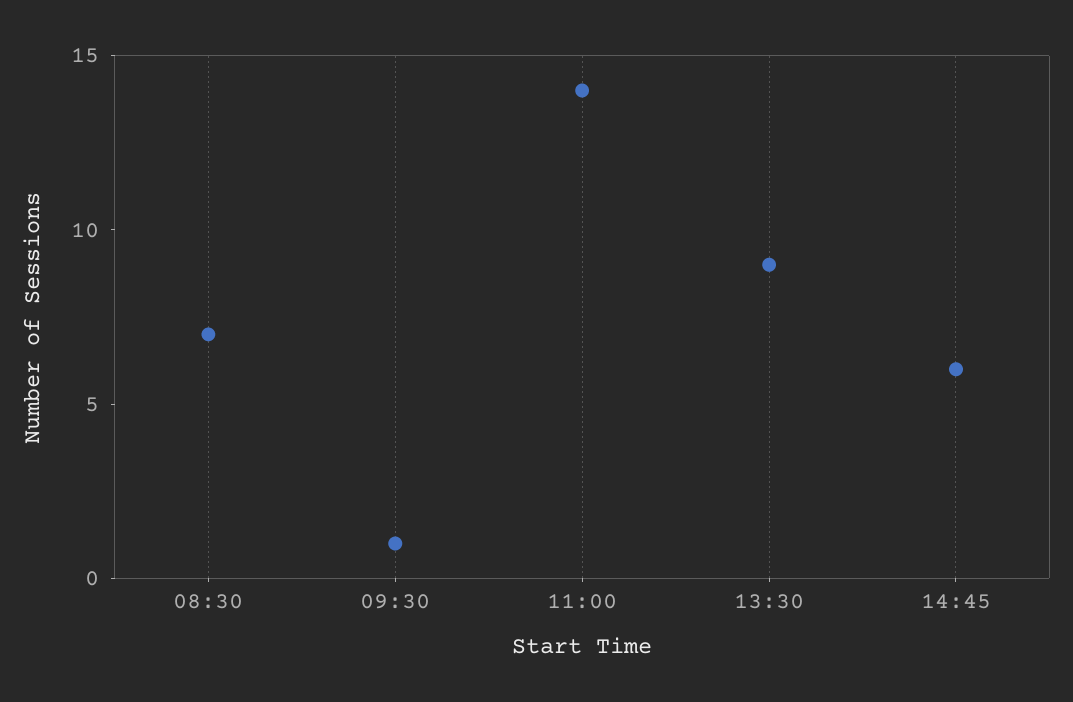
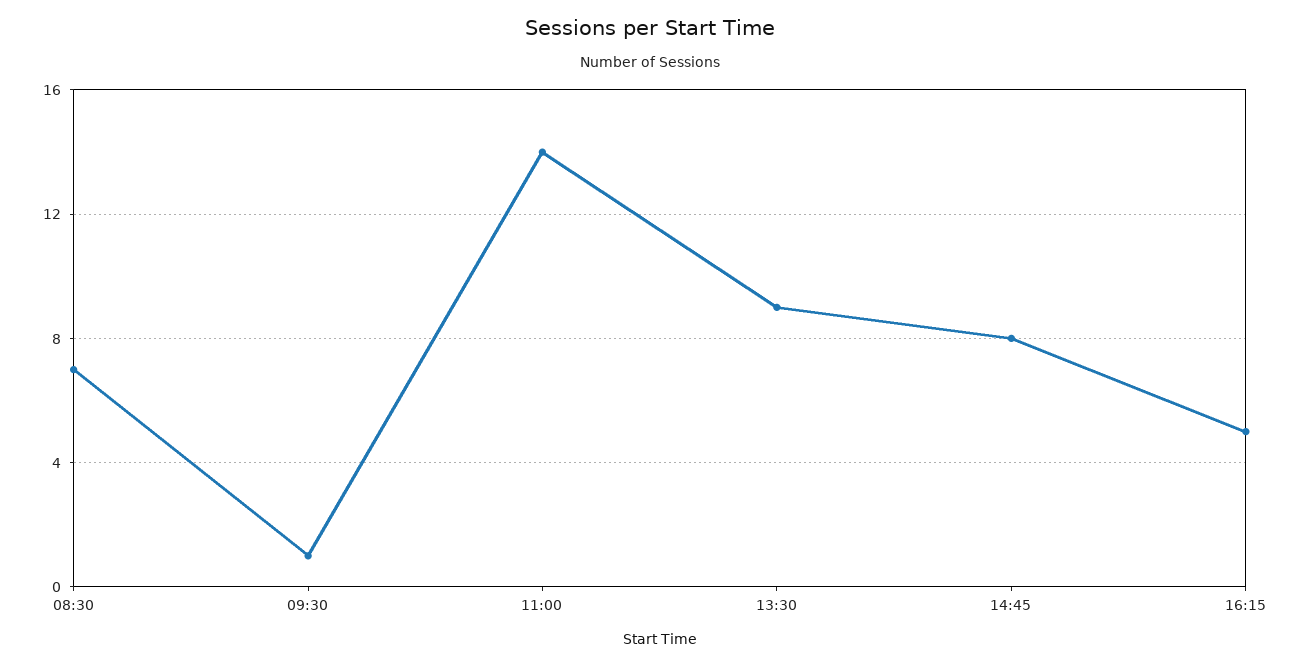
14:45: 6 -> 8
16:15: none -> 5

